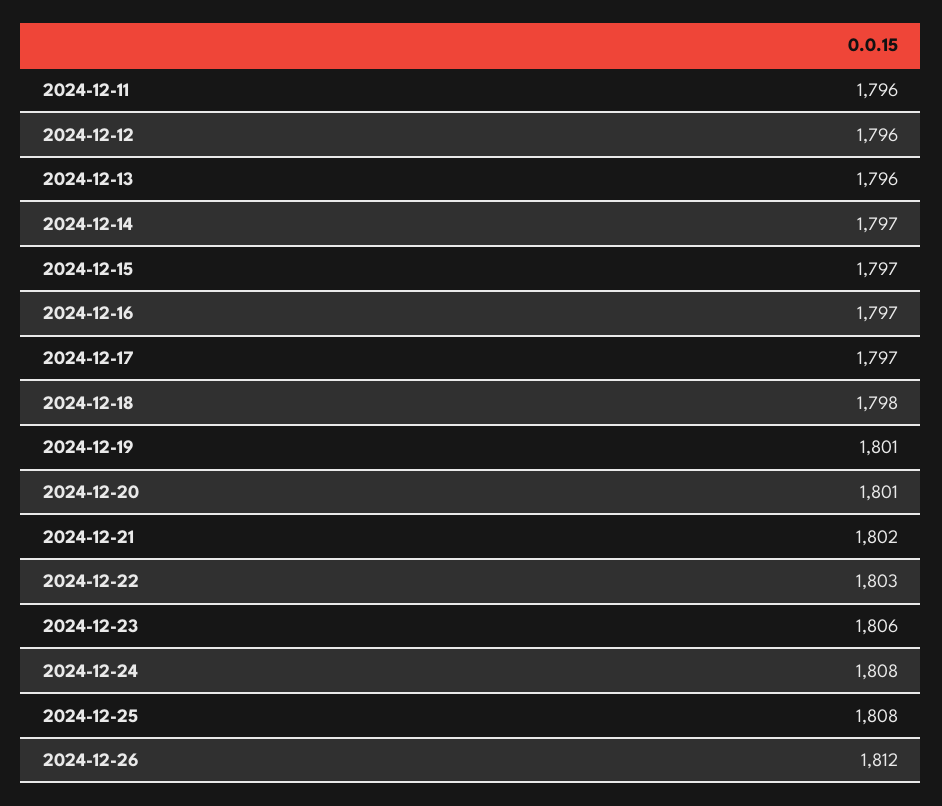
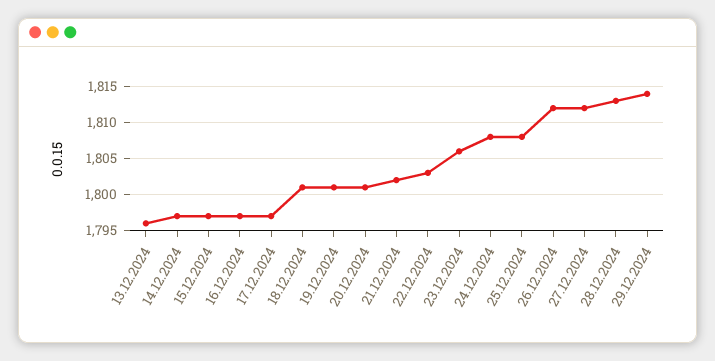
2024-12-11: 1796 -> none
2024-12-12: 1796 -> none
2024-12-18: 1798 -> 1801
27.12.2024: none -> 1812
28.12.2024: none -> 1813
29.12.2024: none -> 1814

